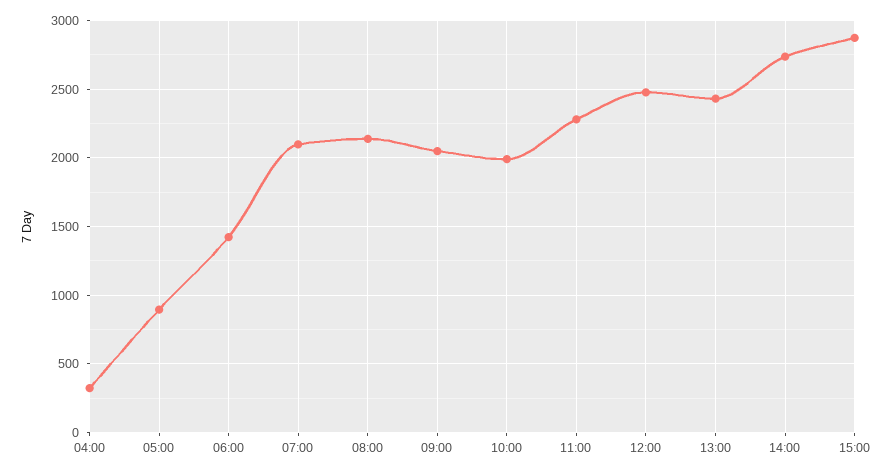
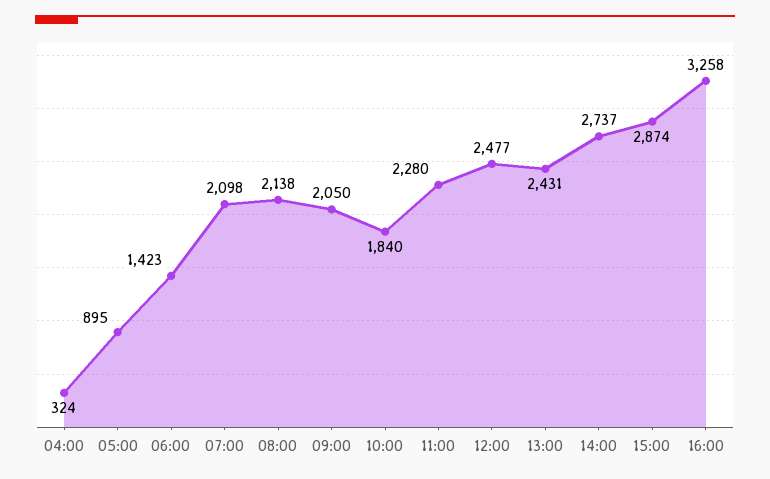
10:00: 2000 -> 1840
16:00: none -> 3258

